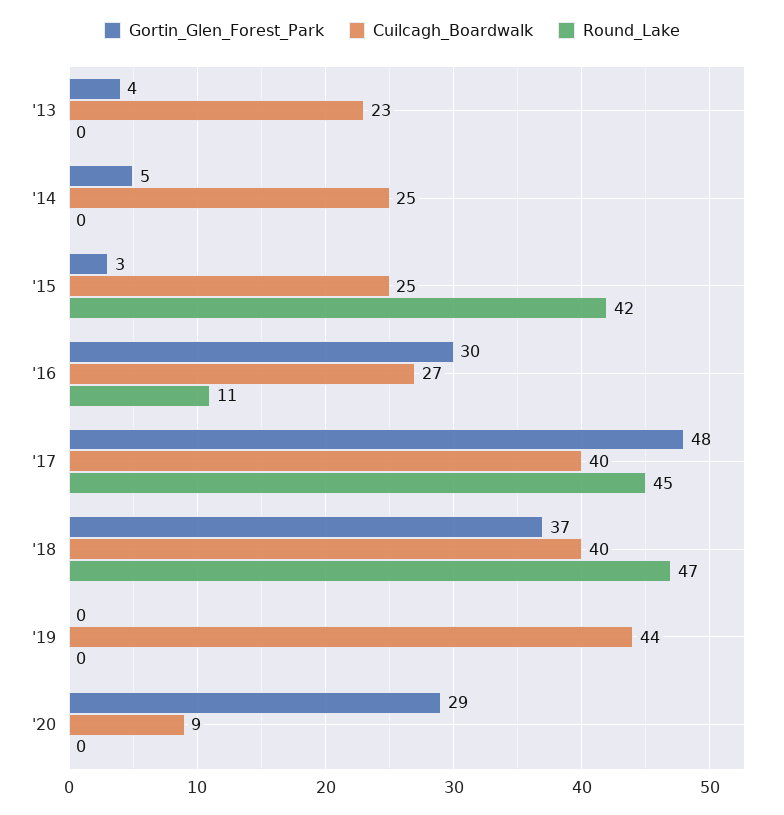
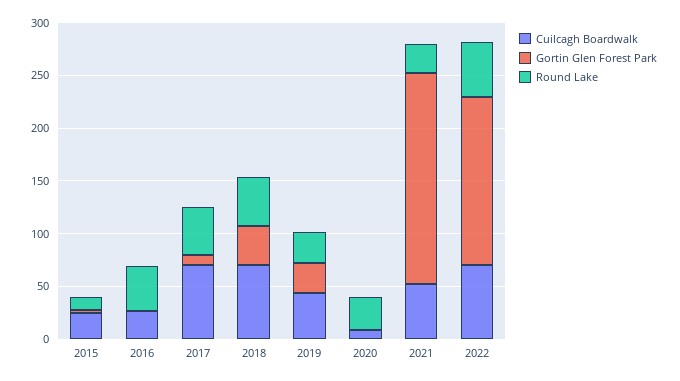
Gortin_Glen_Forest_Park, '13: 4 -> none
Cuilcagh_Boardwalk, '13: 23 -> none
Round_Lake, '13: 0 -> none
Gortin_Glen_Forest_Park, '14: 5 -> none
Cuilcagh_Boardwalk, '14: 25 -> none
Round_Lake, '14: 0 -> none
Round_Lake, '15: 42 -> 10
Gortin_Glen_Forest_Park, '16: 30 -> 0
Round_Lake, '16: 11 -> 40
Gortin_Glen_Forest_Park, '17: 48 -> 10
Cuilcagh_Boardwalk, '17: 40 -> 70
Cuilcagh_Boardwalk, '18: 40 -> 70
Gortin_Glen_Forest_Park, '19: 0 -> 30
Round_Lake, '19: 0 -> 30
Gortin_Glen_Forest_Park, '20: 29 -> 0
Round_Lake, '20: 0 -> 30
Cuilcagh_Boardwalk, 2021: none -> 50
Gortin_Glen_Forest_Park, 2021: none -> 200
Round_Lake, 2021: none -> 30
Cuilcagh_Boardwalk, 2022: none -> 70
Gortin_Glen_Forest_Park, 2022: none -> 160
Round_Lake, 2022: none -> 50

